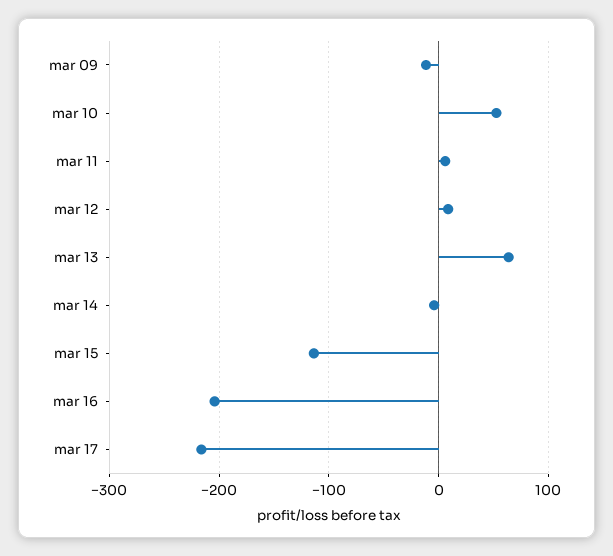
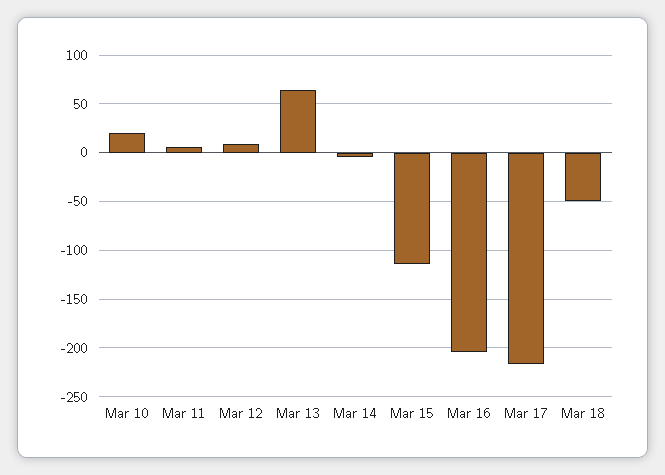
mar 09: -10 -> none
mar 10: 50 -> 20
Mar 18: none -> -50

